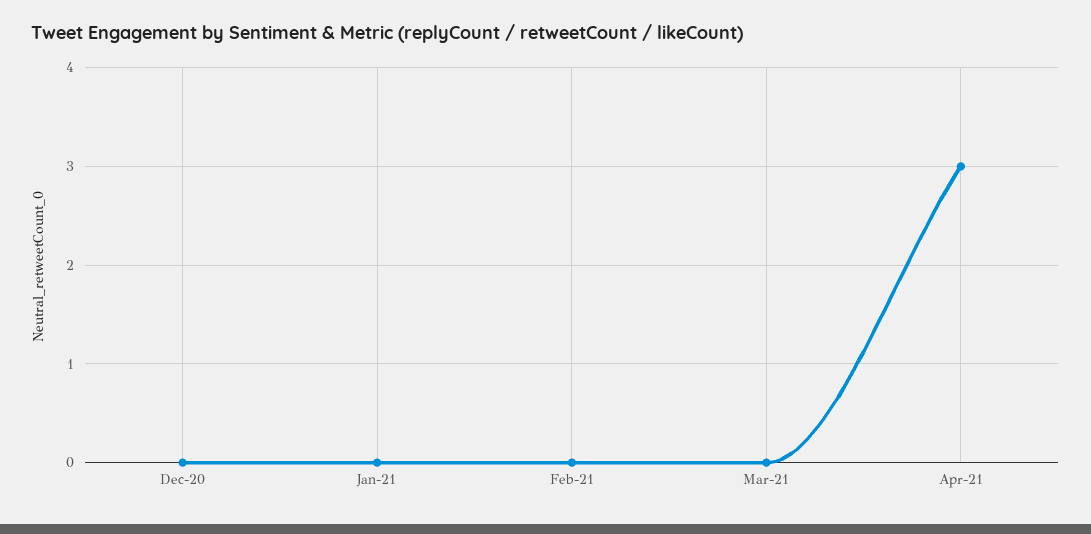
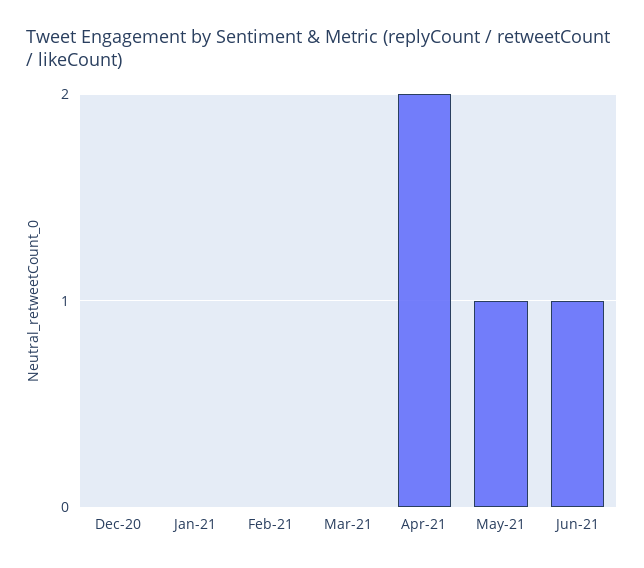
Apr-21: 3 -> 2
May-21: none -> 1
Jun-21: none -> 1

